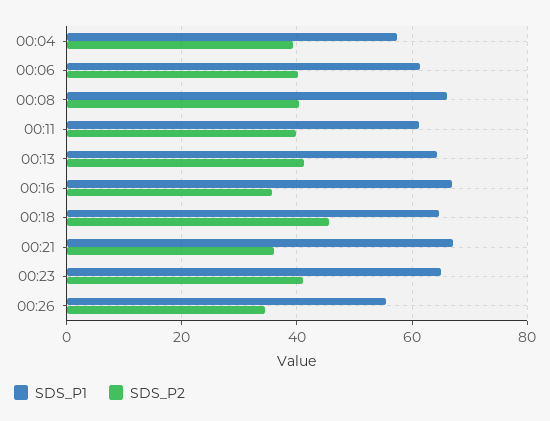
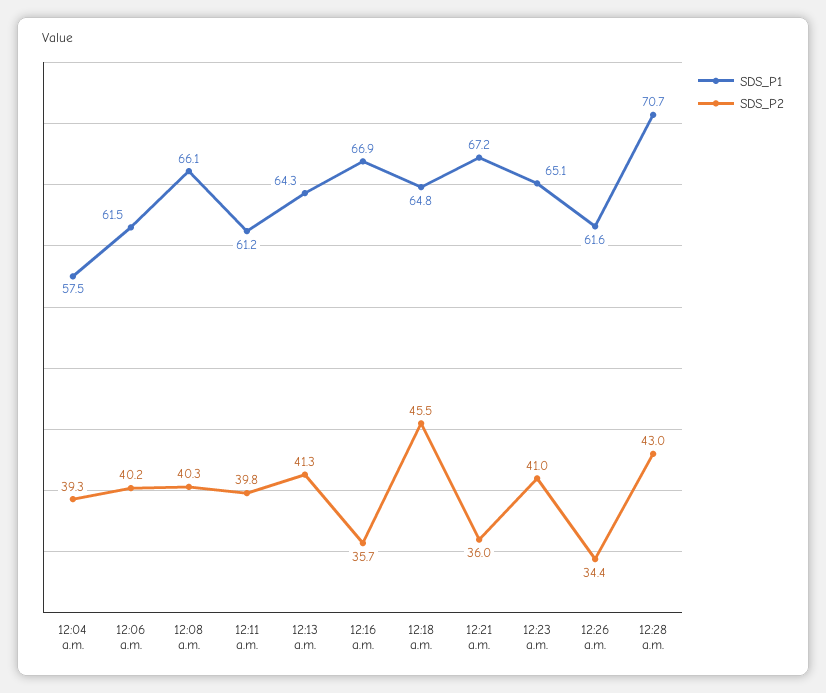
SDS_P1, 00:26: 56 -> 61.6
SDS_P1, 12:28 a.m.: none -> 70.7
SDS_P2, 12:28 a.m.: none -> 43

